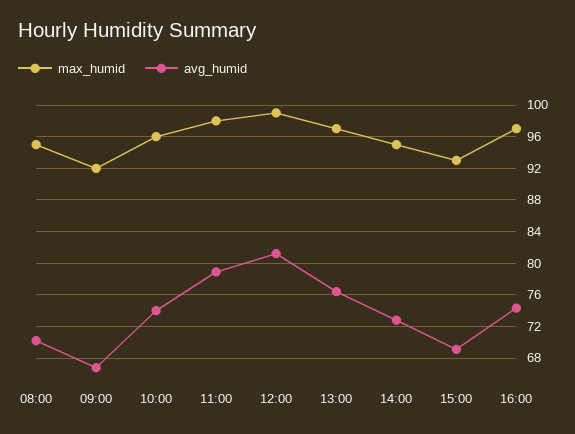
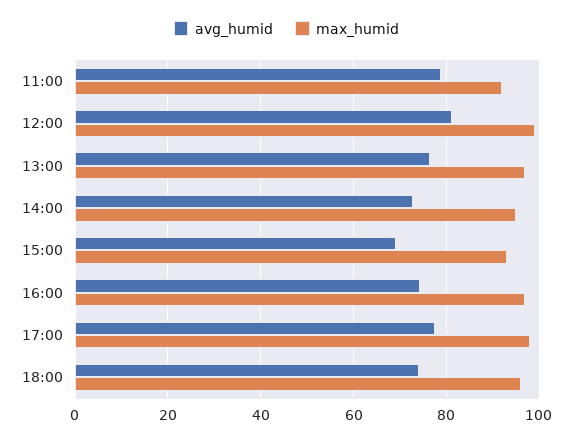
max_humid, 08:00: 95 -> none
avg_humid, 08:00: 70 -> none
max_humid, 09:00: 92 -> none
avg_humid, 09:00: 67 -> none
max_humid, 10:00: 96 -> none
avg_humid, 10:00: 74 -> none
max_humid, 11:00: 98 -> 92
avg_humid, 17:00: none -> 78
max_humid, 17:00: none -> 98
avg_humid, 18:00: none -> 74
max_humid, 18:00: none -> 96

